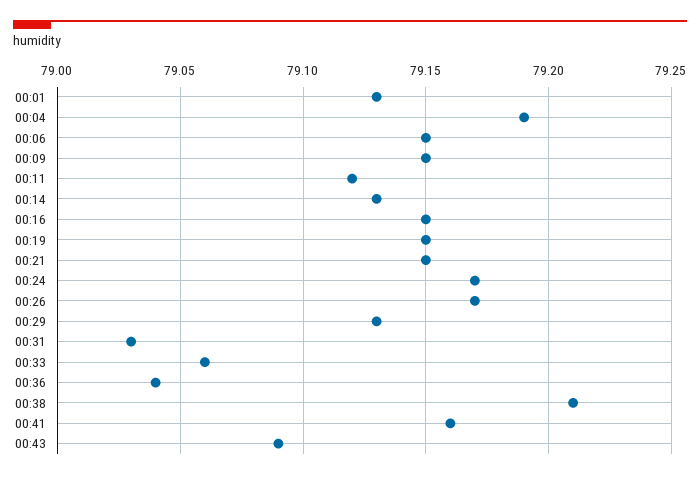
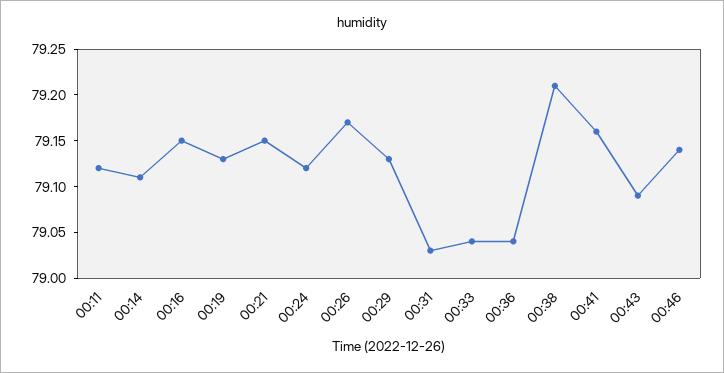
00:01: 79.13 -> none
00:04: 79.19 -> none
00:06: 79.15 -> none
00:09: 79.15 -> none
00:14: 79.13 -> 79.11
00:19: 79.15 -> 79.13
00:24: 79.17 -> 79.12
00:33: 79.06 -> 79.04
00:46: none -> 79.14

